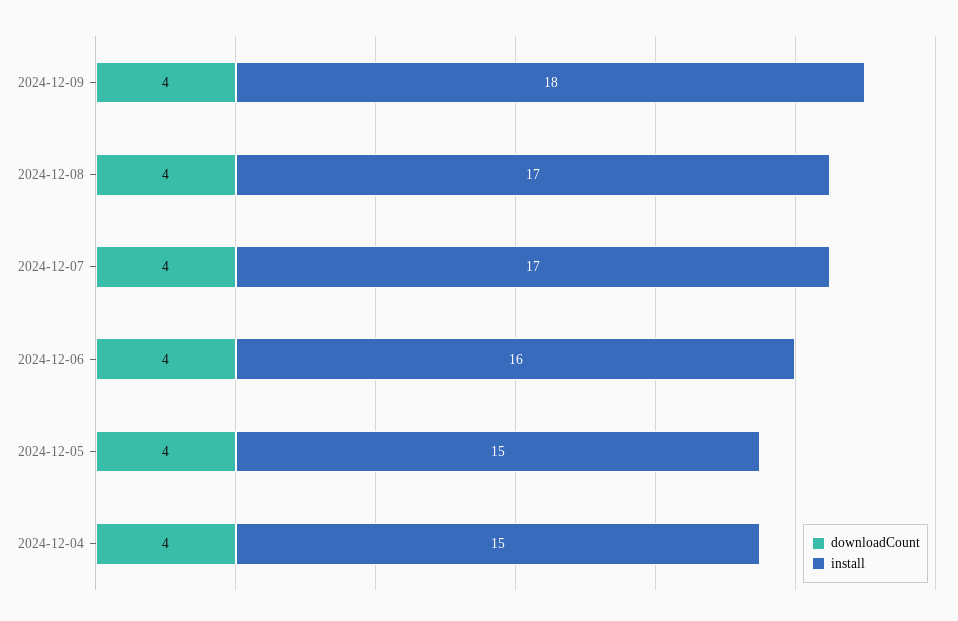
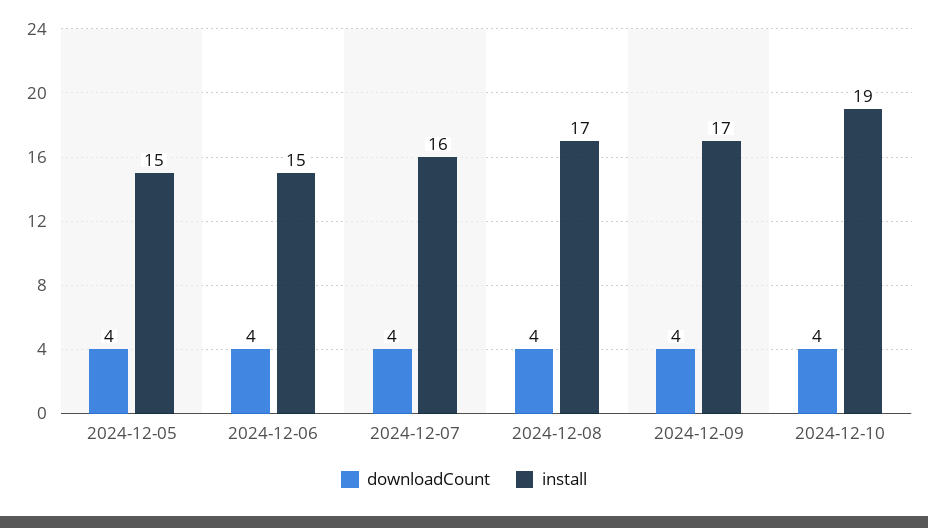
install, 2024-12-09: 18 -> 17
install, 2024-12-07: 17 -> 16
install, 2024-12-06: 16 -> 15
downloadCount, 2024-12-04: 4 -> none
install, 2024-12-04: 15 -> none
downloadCount, 2024-12-10: none -> 4
install, 2024-12-10: none -> 19

